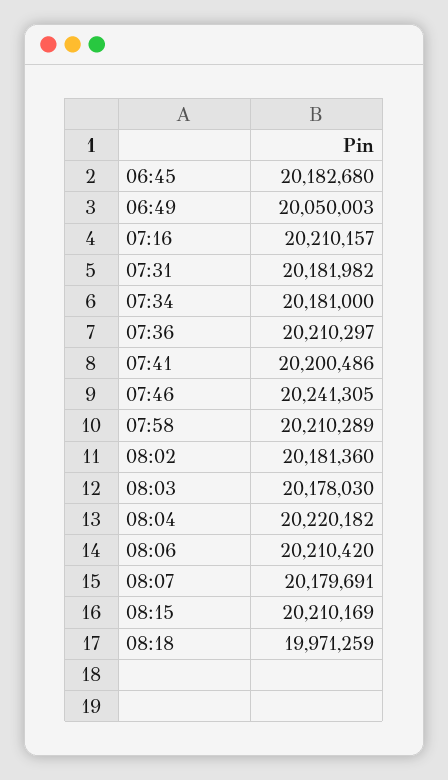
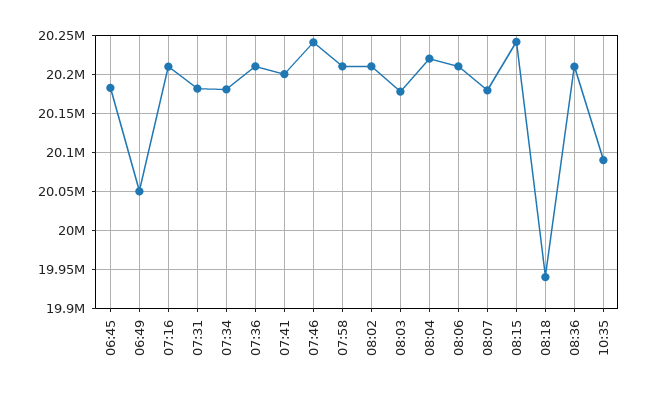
08:02: 20181360 -> 20210000
08:15: 20210169 -> 20240000
08:18: 19971259 -> 19940000
08:36: none -> 20210000
10:35: none -> 20090000

